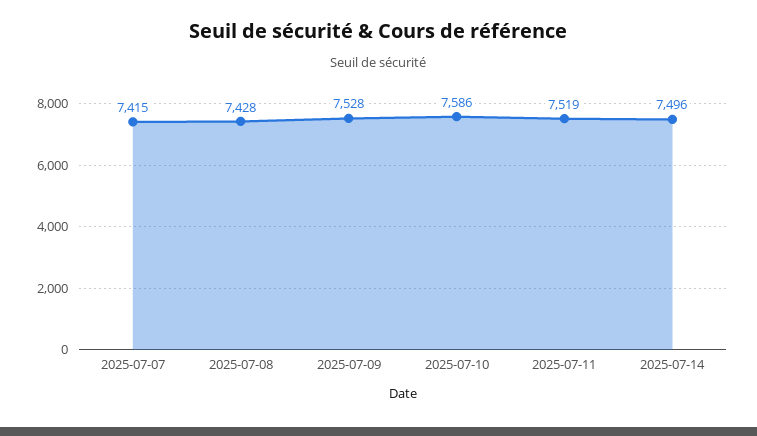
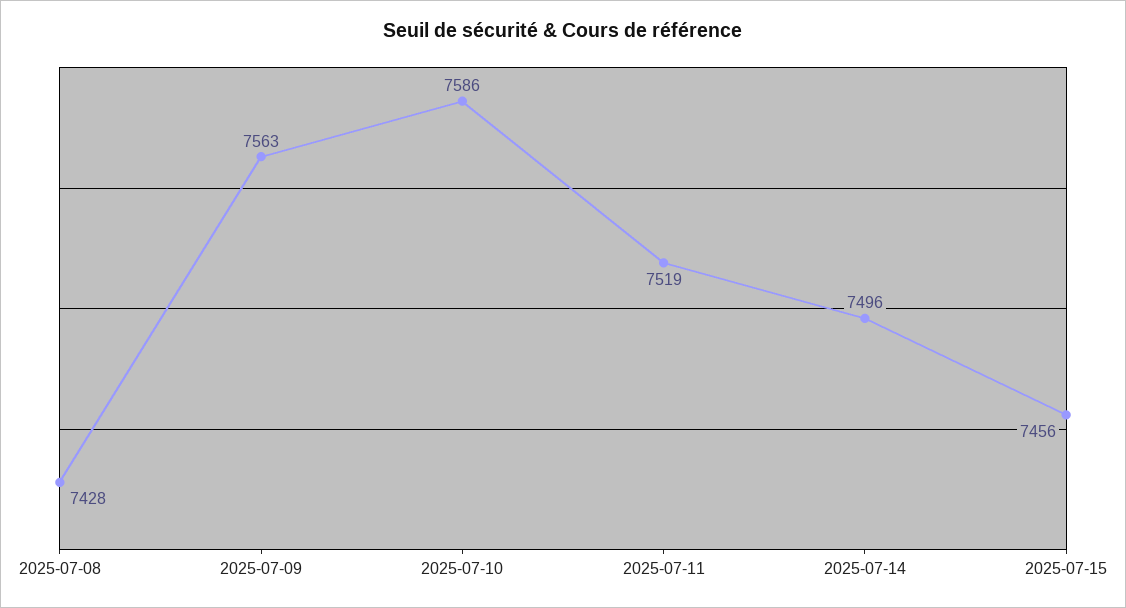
2025-07-07: 7415 -> none
2025-07-09: 7528 -> 7563
2025-07-15: none -> 7456

